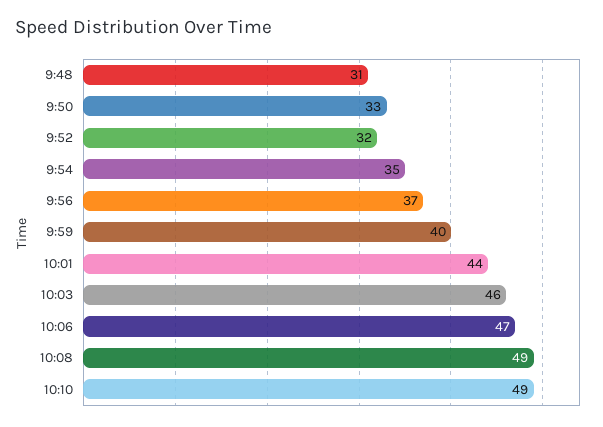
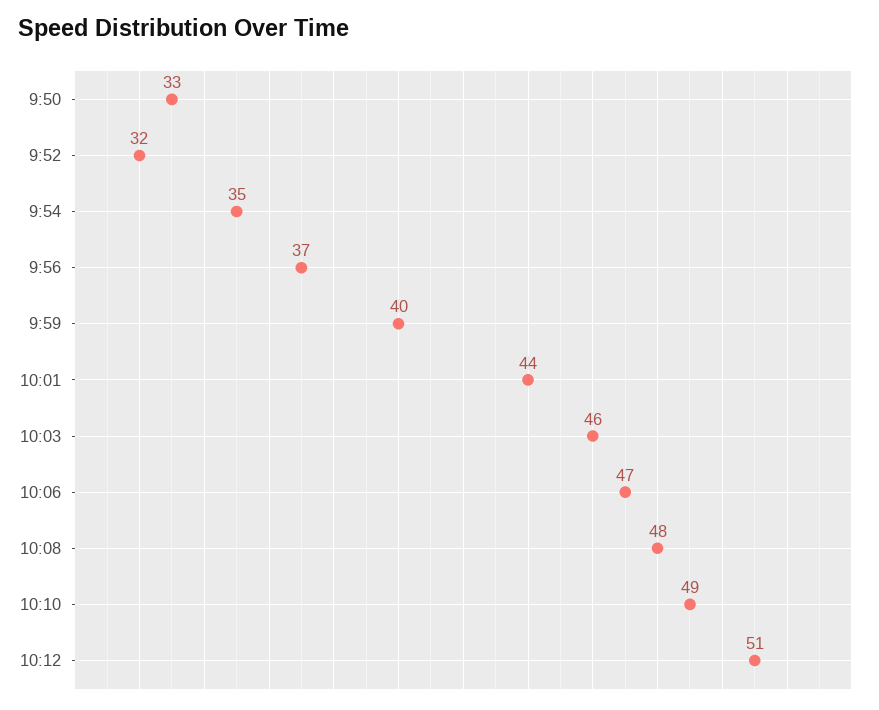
9:48: 31 -> none
10:08: 49 -> 48
10:12: none -> 51

